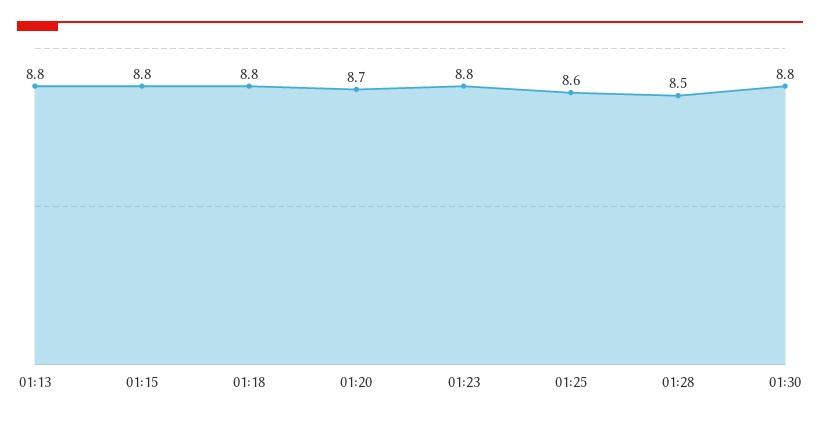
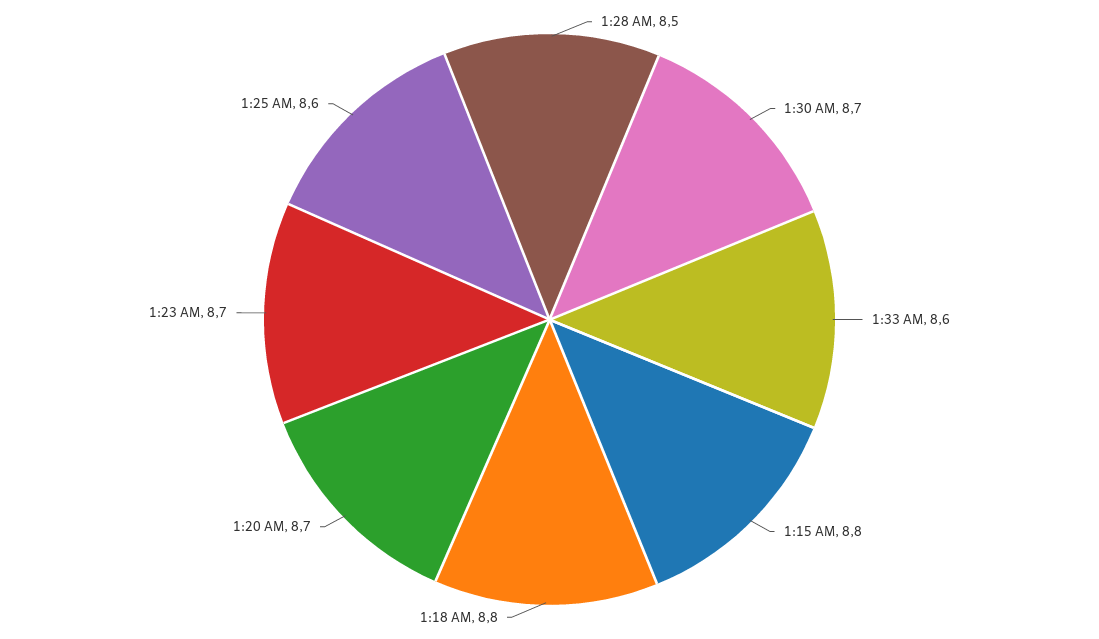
01:13: 8.8 -> none
01:23: 8.8 -> 8.7
01:30: 8.8 -> 8.7
1:33 AM: none -> 8.6

